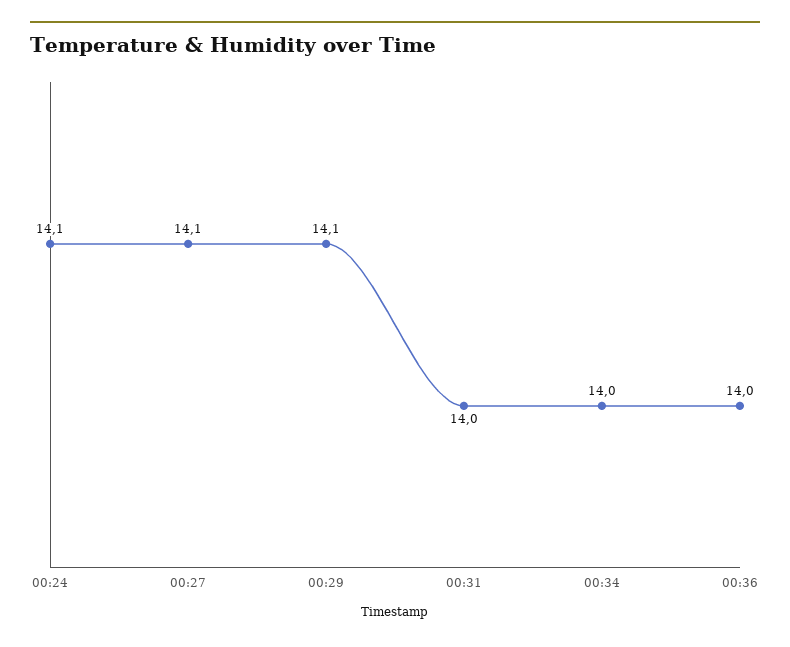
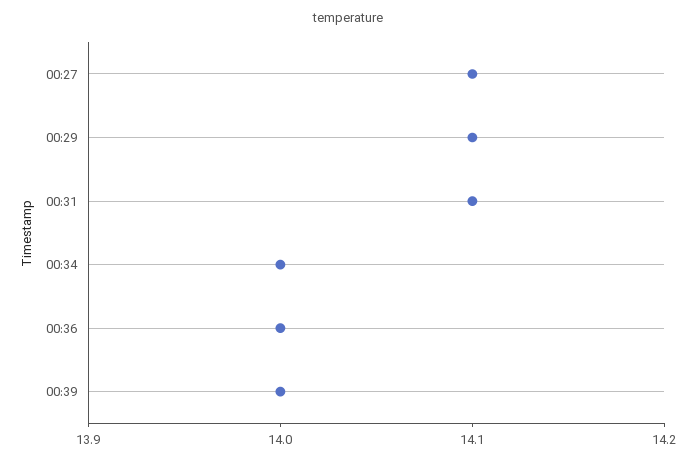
00:24: 14.1 -> none
00:31: 14 -> 14.1
00:39: none -> 14

